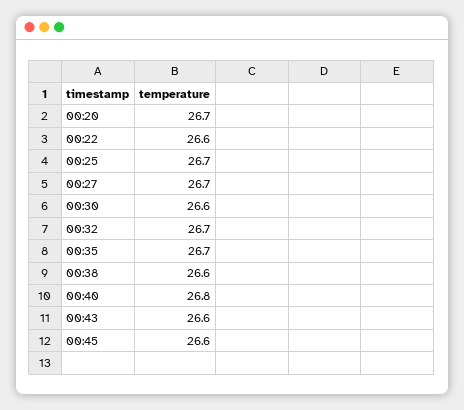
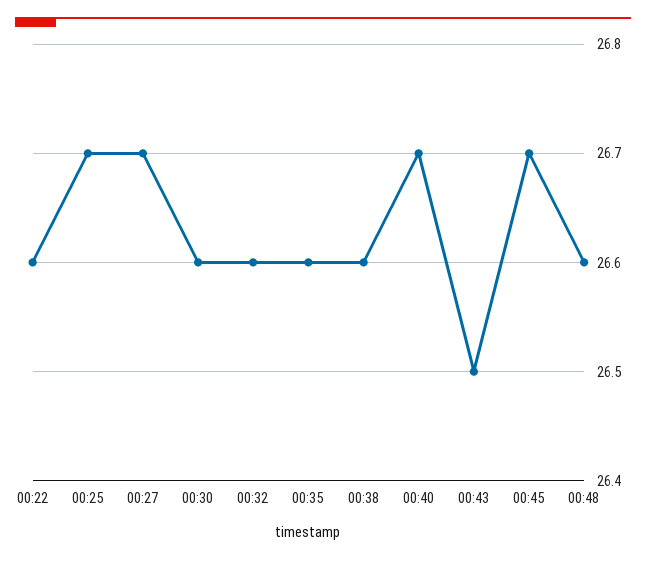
00:20: 26.7 -> none
00:32: 26.7 -> 26.6
00:35: 26.7 -> 26.6
00:40: 26.8 -> 26.7
00:43: 26.6 -> 26.5
00:45: 26.6 -> 26.7
00:48: none -> 26.6

